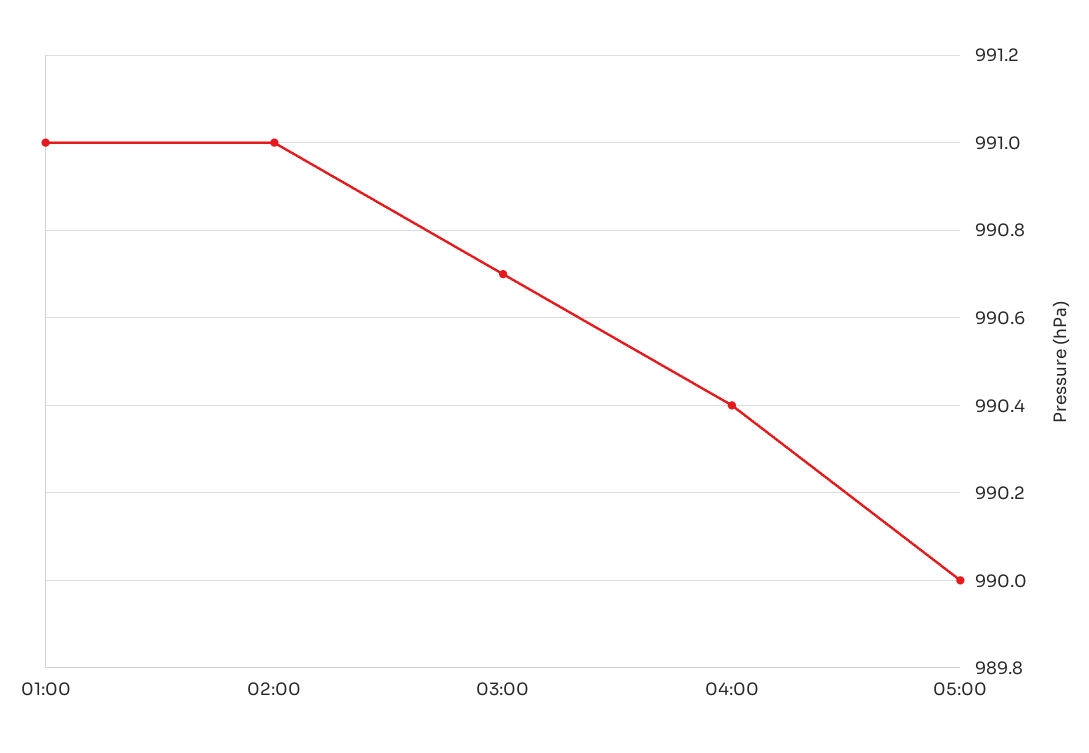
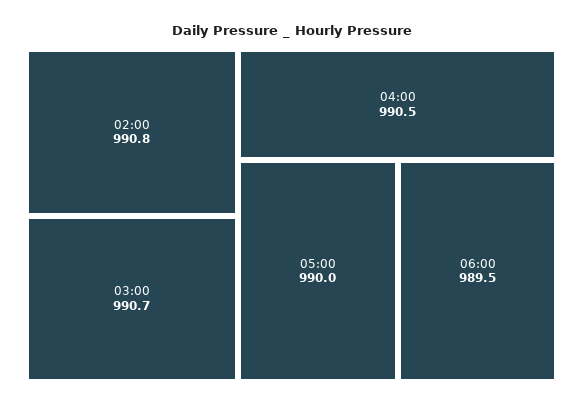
01:00: 991 -> none
02:00: 991 -> 990.8
04:00: 990.4 -> 990.5
06:00: none -> 989.5

